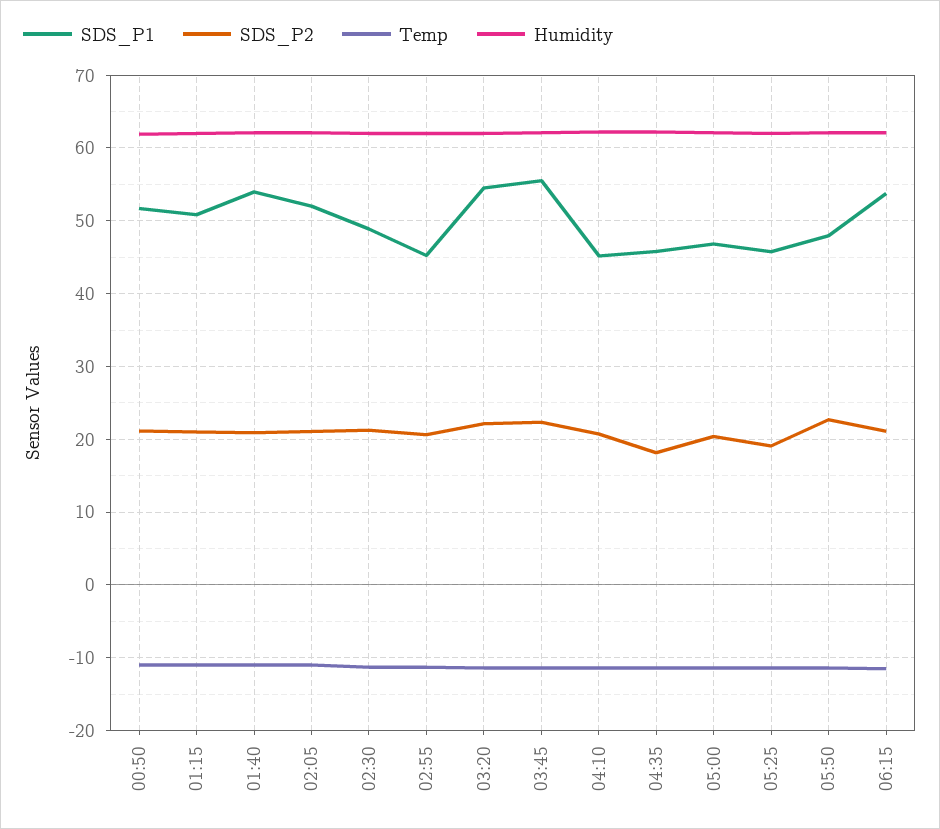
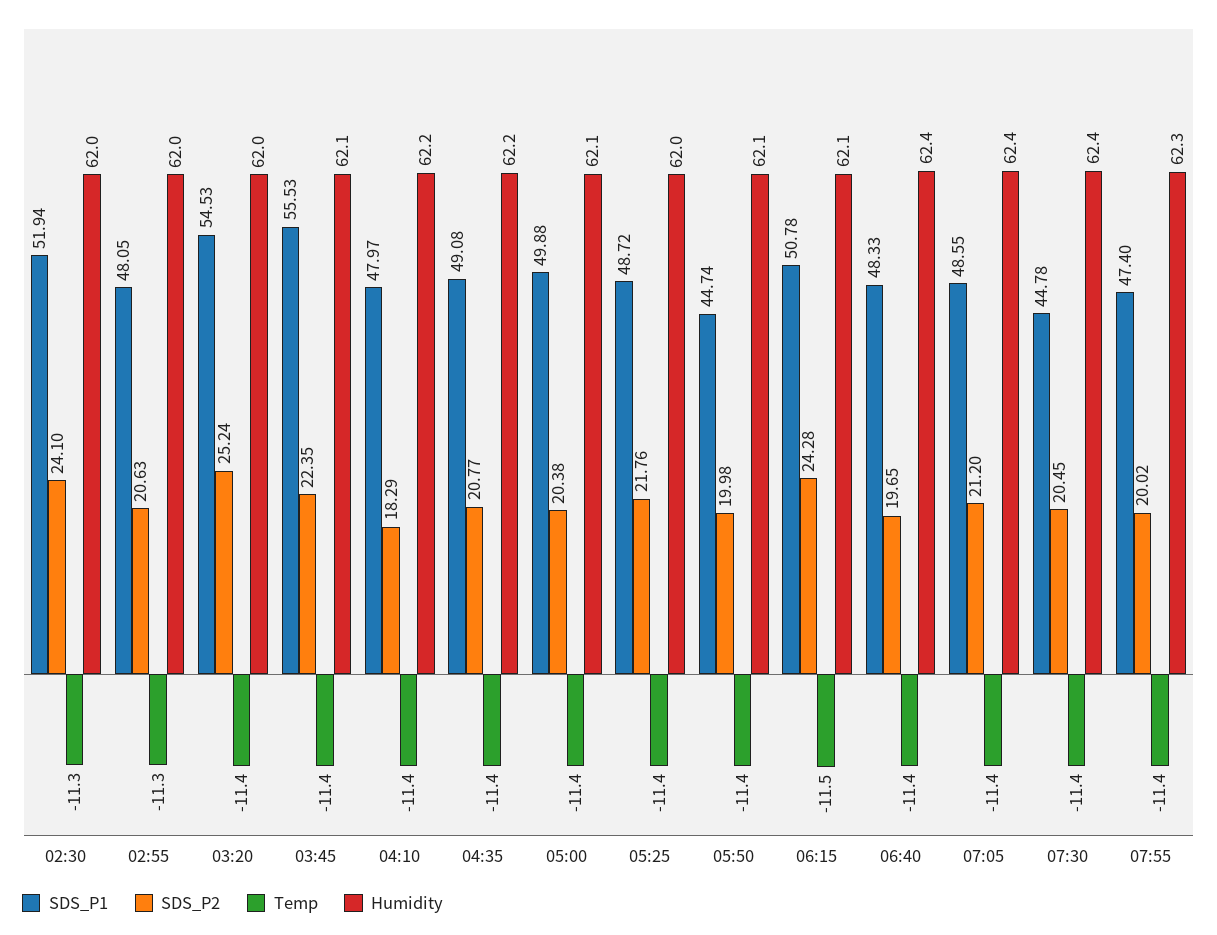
SDS_P1, 00:50: 52 -> none
SDS_P2, 00:50: 21 -> none
Temp, 00:50: -11 -> none
Humidity, 00:50: 62 -> none
SDS_P1, 01:15: 51 -> none
SDS_P2, 01:15: 21 -> none
Temp, 01:15: -11 -> none
Humidity, 01:15: 62 -> none
SDS_P1, 01:40: 54 -> none
SDS_P2, 01:40: 21 -> none
Temp, 01:40: -11 -> none
Humidity, 01:40: 62 -> none
SDS_P1, 02:05: 52 -> none
SDS_P2, 02:05: 21 -> none
Temp, 02:05: -11 -> none
Humidity, 02:05: 62 -> none
SDS_P1, 02:30: 49 -> 51.94
SDS_P2, 02:30: 21 -> 24.1
SDS_P1, 02:55: 45 -> 48.05
SDS_P2, 03:20: 22 -> 25.24
SDS_P1, 04:10: 45 -> 47.97
SDS_P2, 04:10: 21 -> 18.29
SDS_P1, 04:35: 46 -> 49.08
SDS_P2, 04:35: 18 -> 20.77
SDS_P1, 05:00: 47 -> 49.88
SDS_P1, 05:25: 46 -> 48.72
SDS_P2, 05:25: 19 -> 21.76
SDS_P1, 05:50: 48 -> 44.74
SDS_P2, 05:50: 23 -> 19.98
SDS_P1, 06:15: 54 -> 50.78
SDS_P2, 06:15: 21 -> 24.28
SDS_P1, 06:40: none -> 48.33
SDS_P2, 06:40: none -> 19.65
Temp, 06:40: none -> -11.4
Humidity, 06:40: none -> 62.4
SDS_P1, 07:05: none -> 48.55
SDS_P2, 07:05: none -> 21.2
Temp, 07:05: none -> -11.4
Humidity, 07:05: none -> 62.4
SDS_P1, 07:30: none -> 44.78
SDS_P2, 07:30: none -> 20.45
Temp, 07:30: none -> -11.4
Humidity, 07:30: none -> 62.4
SDS_P1, 07:55: none -> 47.4
SDS_P2, 07:55: none -> 20.02
Temp, 07:55: none -> -11.4
Humidity, 07:55: none -> 62.3

